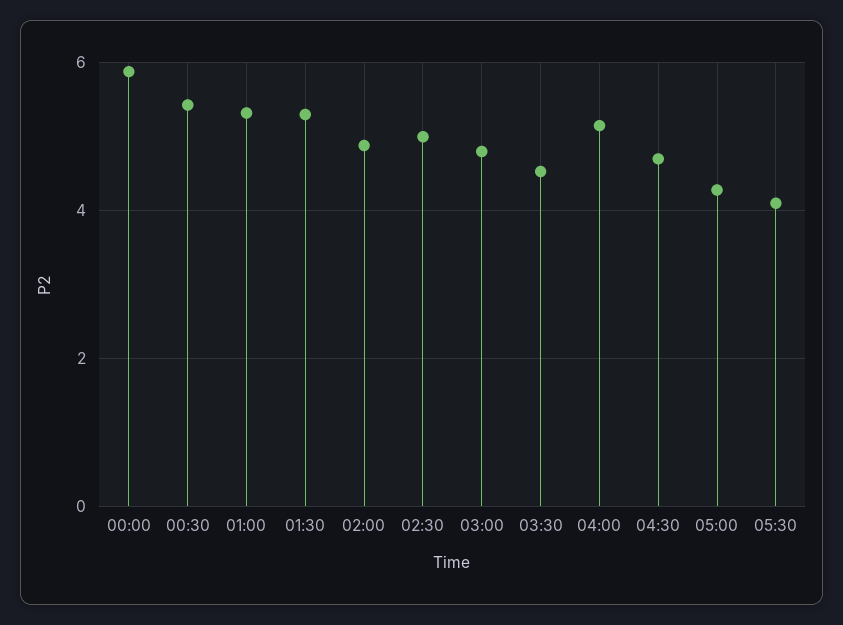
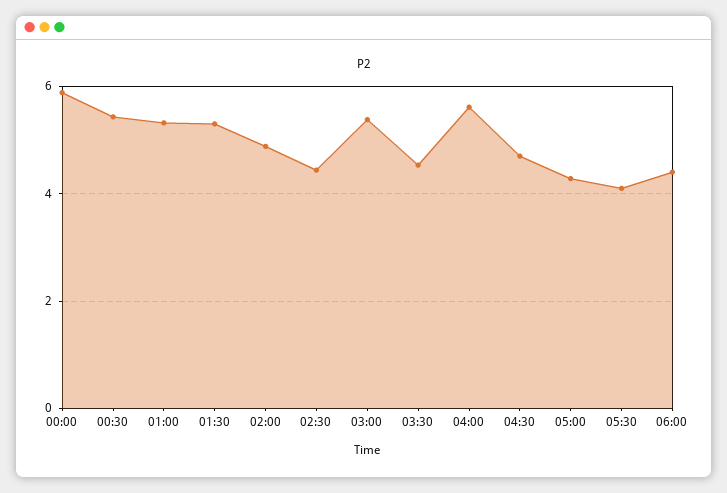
02:30: 5 -> 4.4
03:00: 4.8 -> 5.4
04:00: 5.2 -> 5.6
06:00: none -> 4.4

